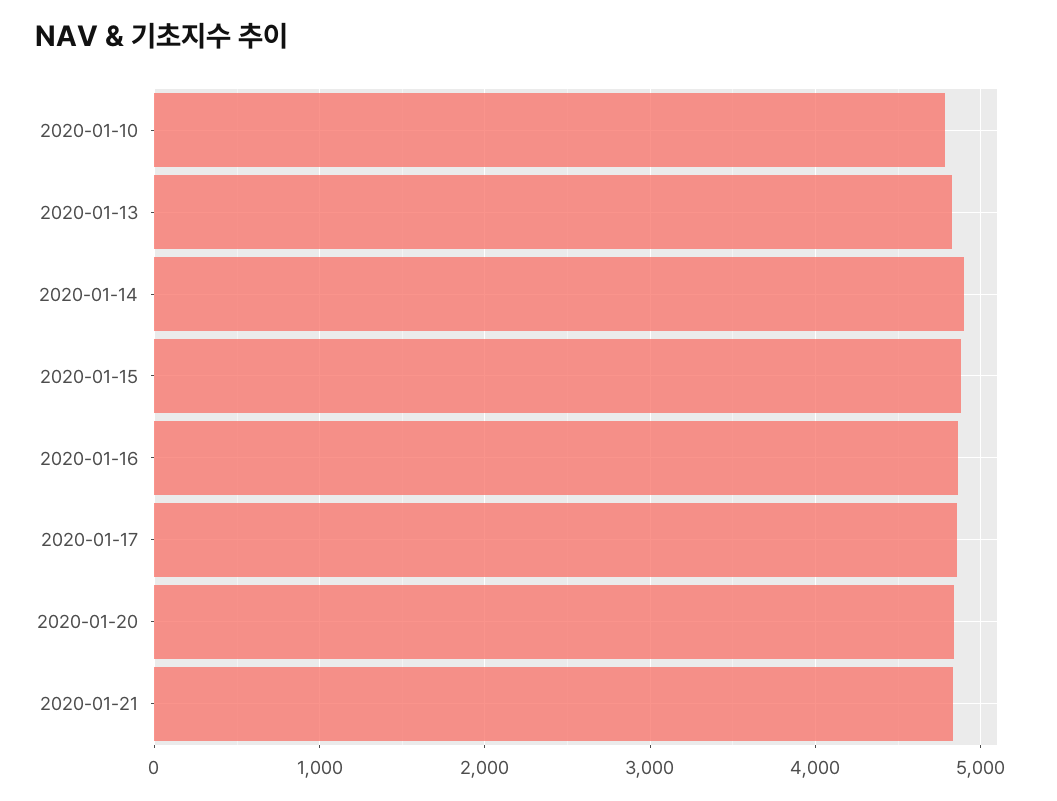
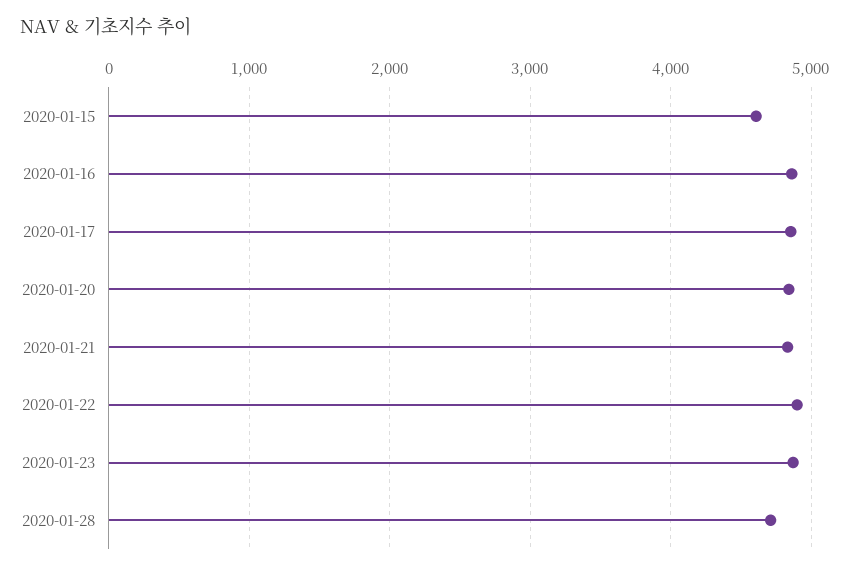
2020-01-10: 4800 -> none
2020-01-13: 4800 -> none
2020-01-14: 4900 -> none
2020-01-15: 4900 -> 4600
2020-01-22: none -> 4900
2020-01-23: none -> 4900
2020-01-28: none -> 4700

